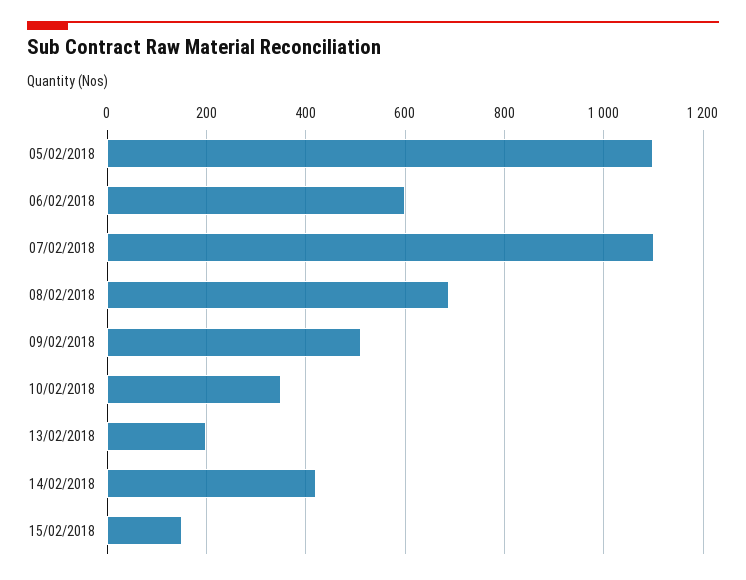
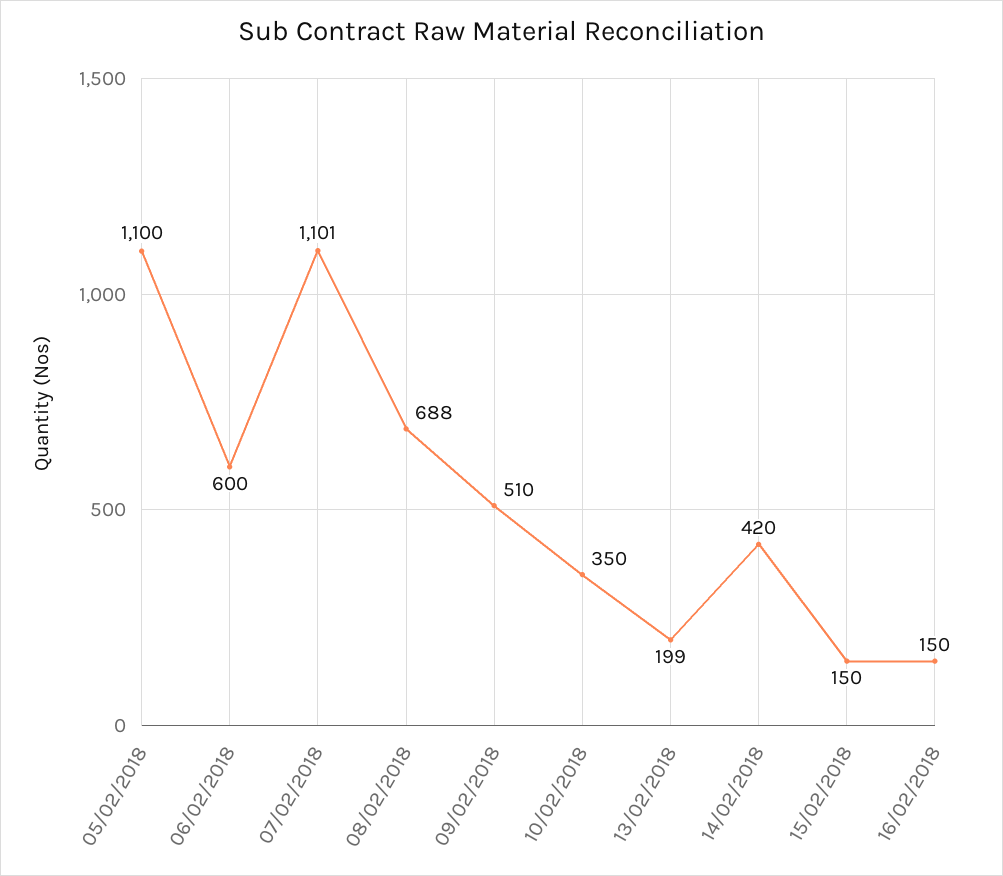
16/02/2018: none -> 150

